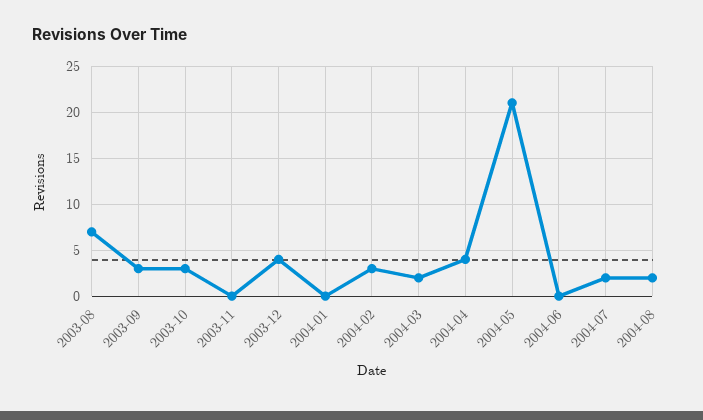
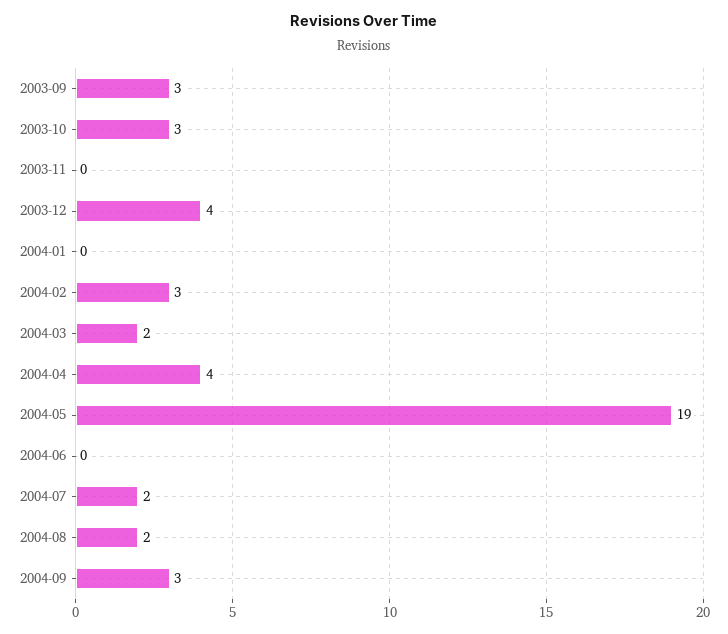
2003-08: 7 -> none
2004-05: 21 -> 19
2004-09: none -> 3

